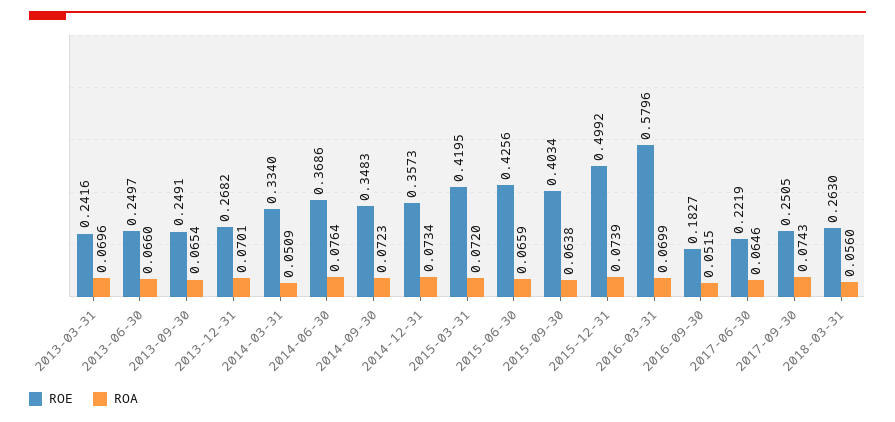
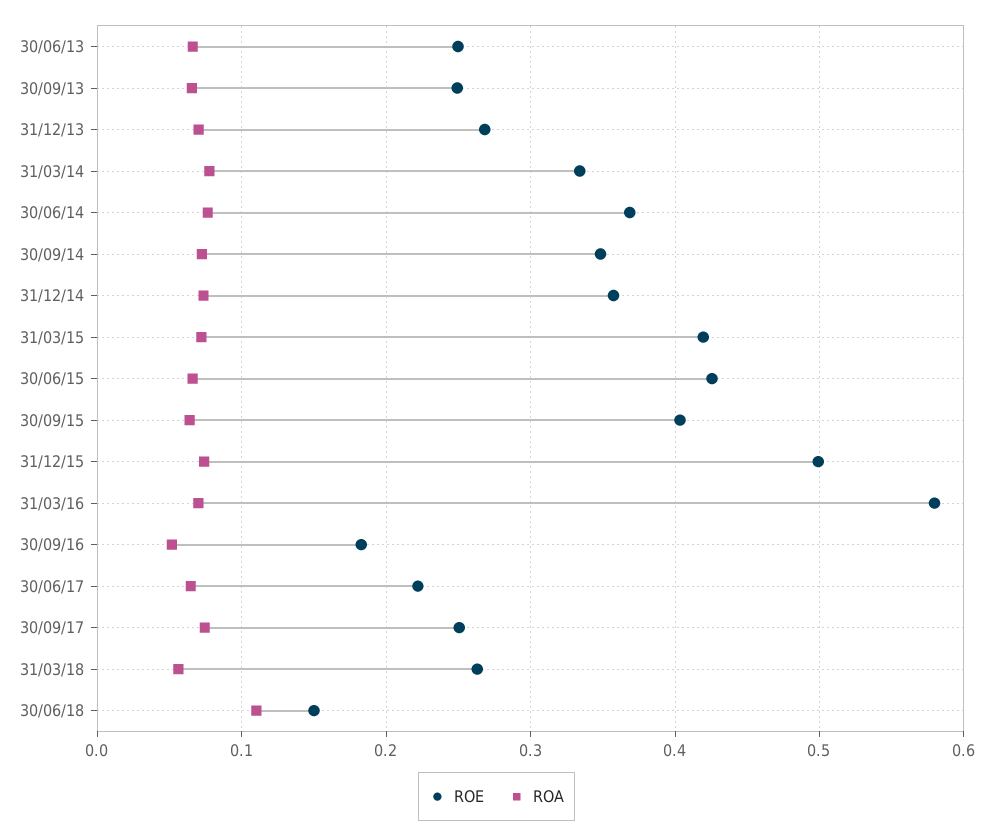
ROE, 2013-03-31: 0.2416 -> none
ROA, 2013-03-31: 0.0696 -> none
ROA, 2014-03-31: 0.0509 -> 0.08
ROE, 30/06/18: none -> 0.15
ROA, 30/06/18: none -> 0.11

